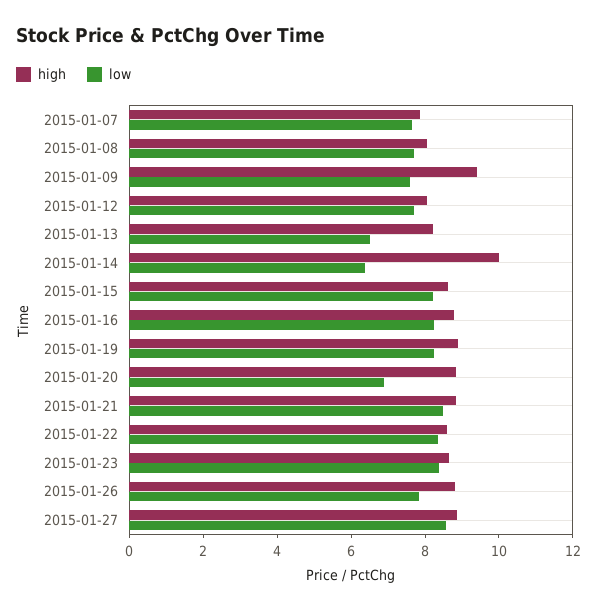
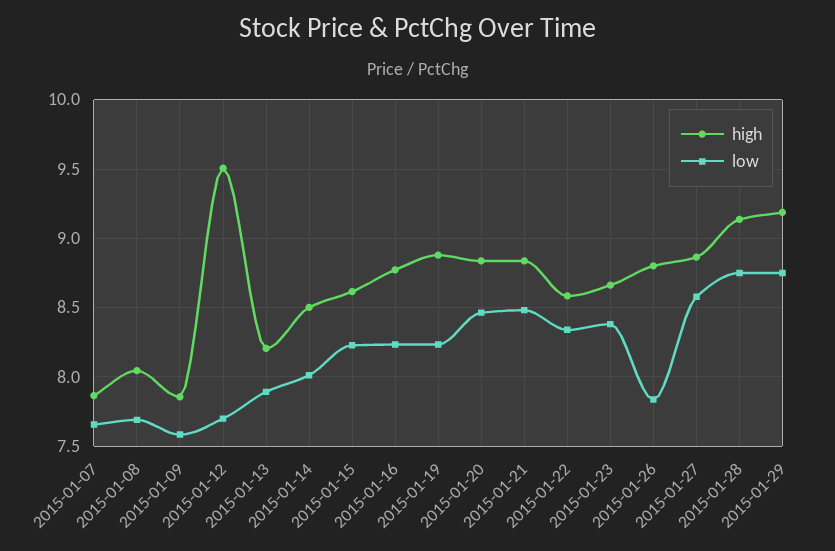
high, 2015-01-09: 9.5 -> 7.85
high, 2015-01-12: 8 -> 9.5
low, 2015-01-13: 6.5 -> 7.9
high, 2015-01-14: 10 -> 8.5
low, 2015-01-14: 6.5 -> 8
low, 2015-01-20: 7 -> 8.45
high, 2015-01-28: none -> 9.15
low, 2015-01-28: none -> 8.75
high, 2015-01-29: none -> 9.2
low, 2015-01-29: none -> 8.75

